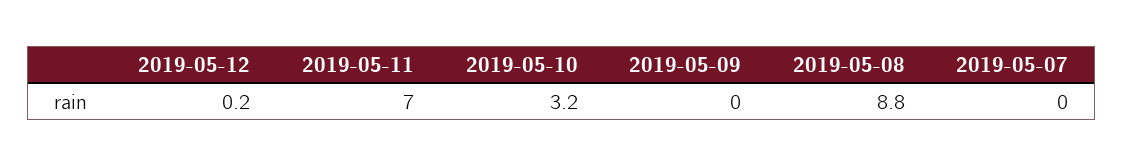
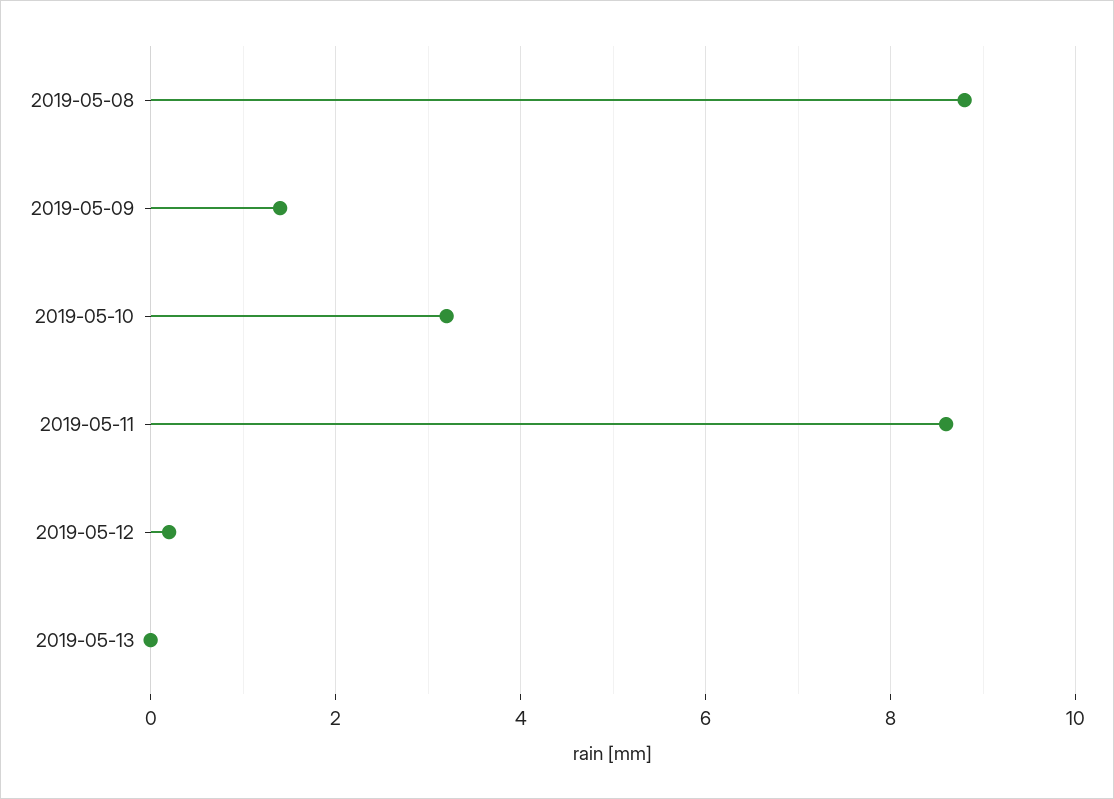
2019-05-11: 7 -> 8.5
2019-05-09: 0 -> 1.5
2019-05-07: 0 -> none
2019-05-13: none -> 0

